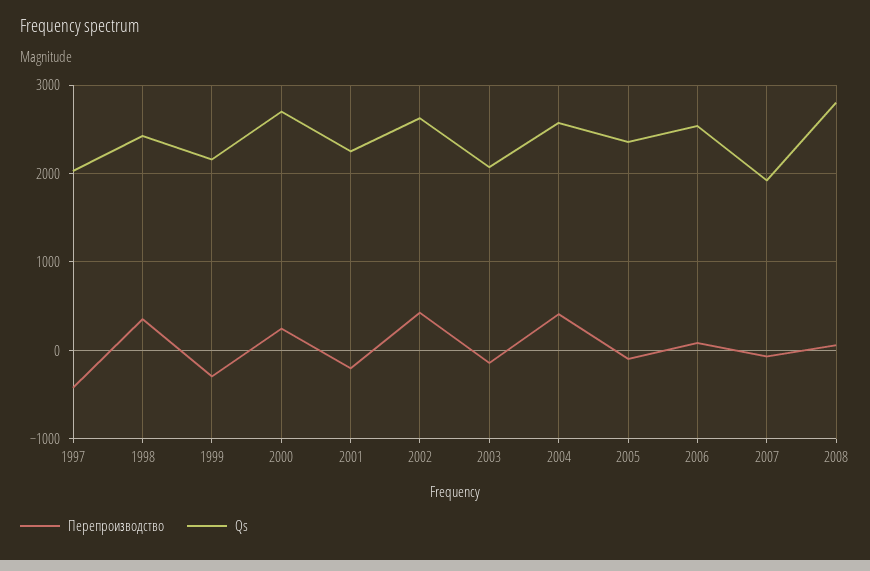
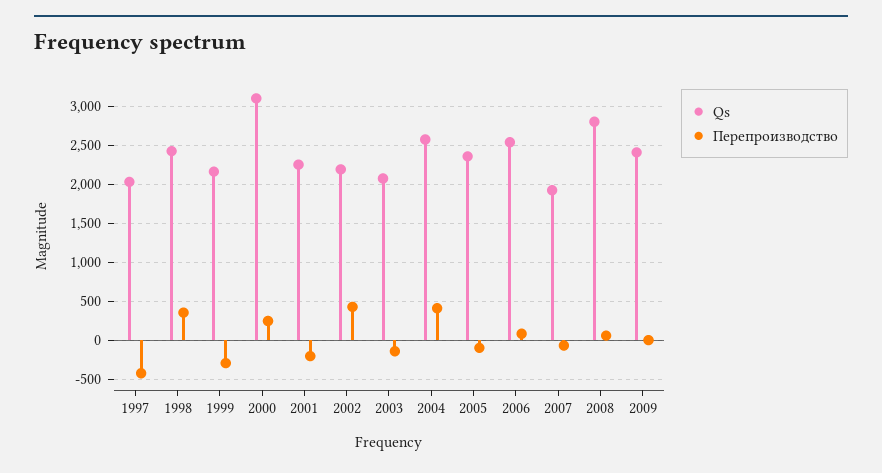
Qs, 2000: 2700 -> 3100
Qs, 2002: 2600 -> 2200
Qs, 2009: none -> 2400
Перепроизводство, 2009: none -> 0

